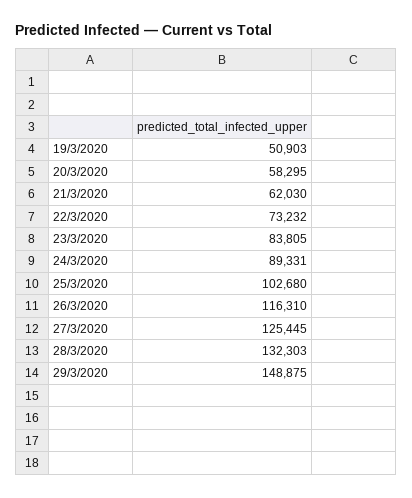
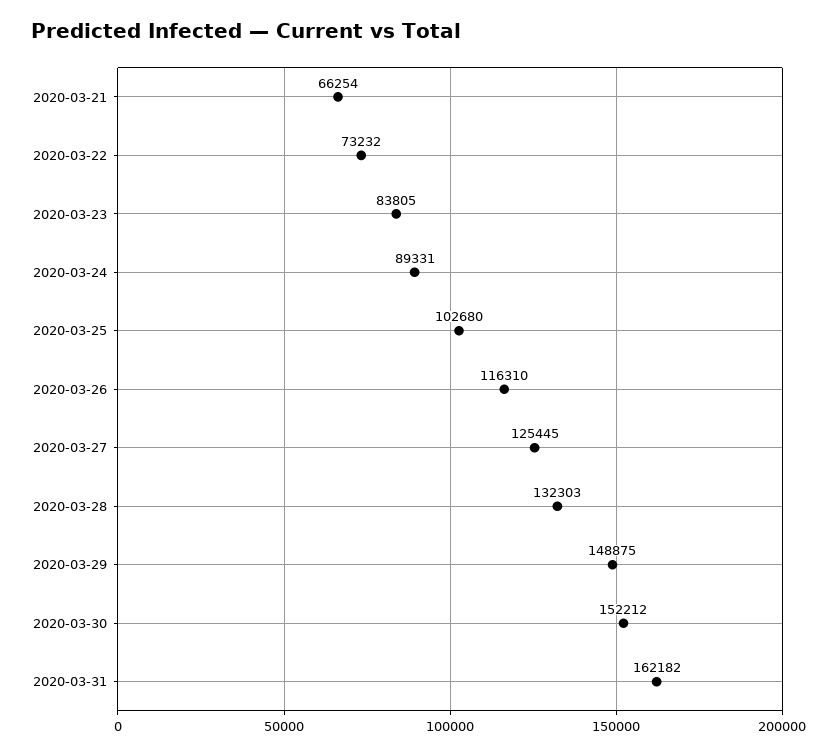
19/3/2020: 50903 -> none
20/3/2020: 58295 -> none
21/3/2020: 62030 -> 66254
2020-03-30: none -> 152212
2020-03-31: none -> 162182

